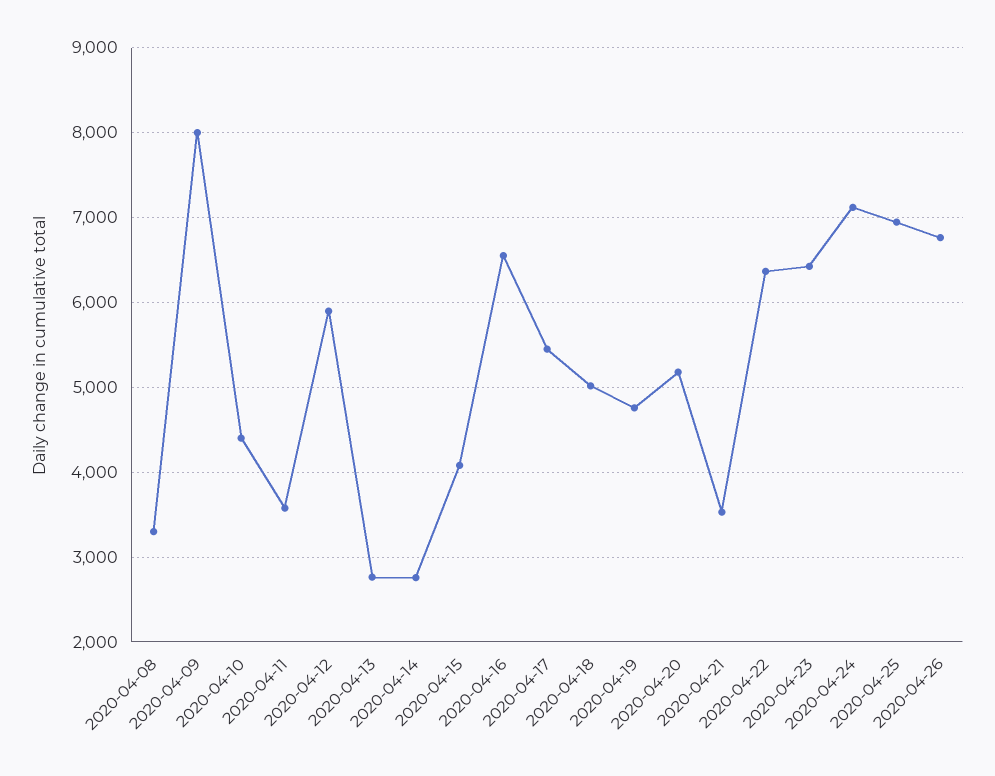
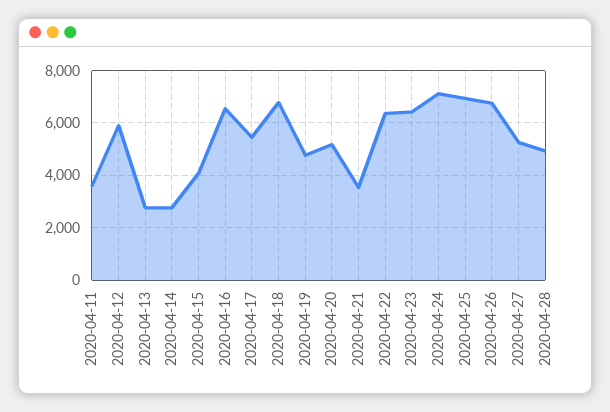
2020-04-08: 3300 -> none
2020-04-09: 8000 -> none
2020-04-10: 4400 -> none
2020-04-18: 5000 -> 6750
2020-04-27: none -> 5250
2020-04-28: none -> 5000

